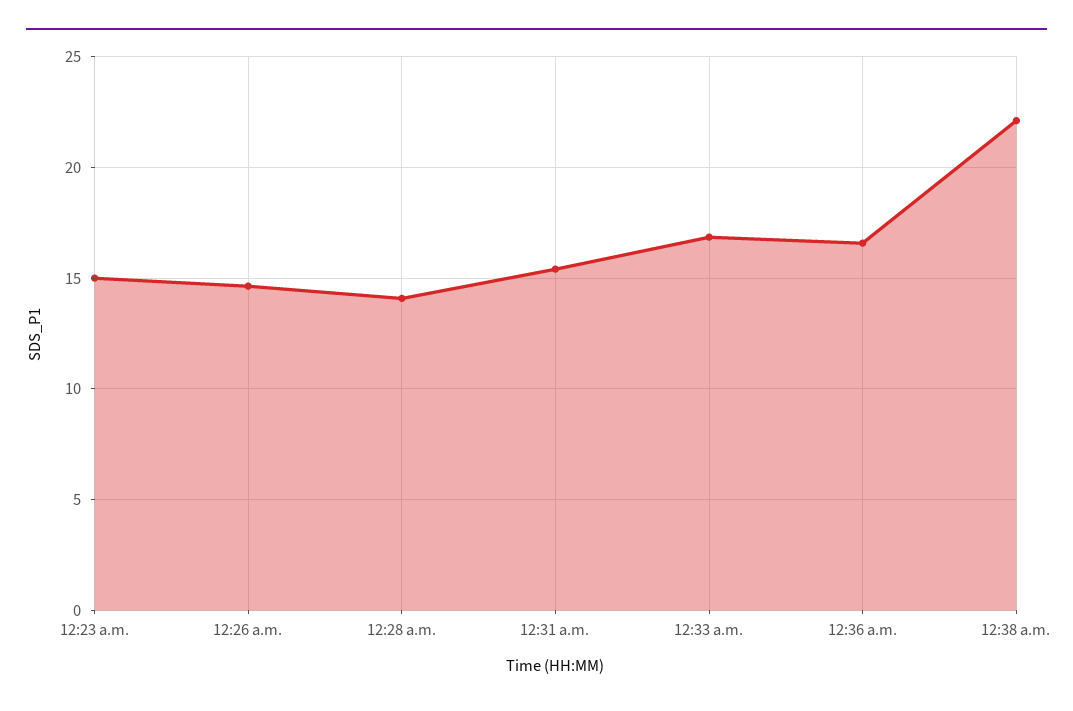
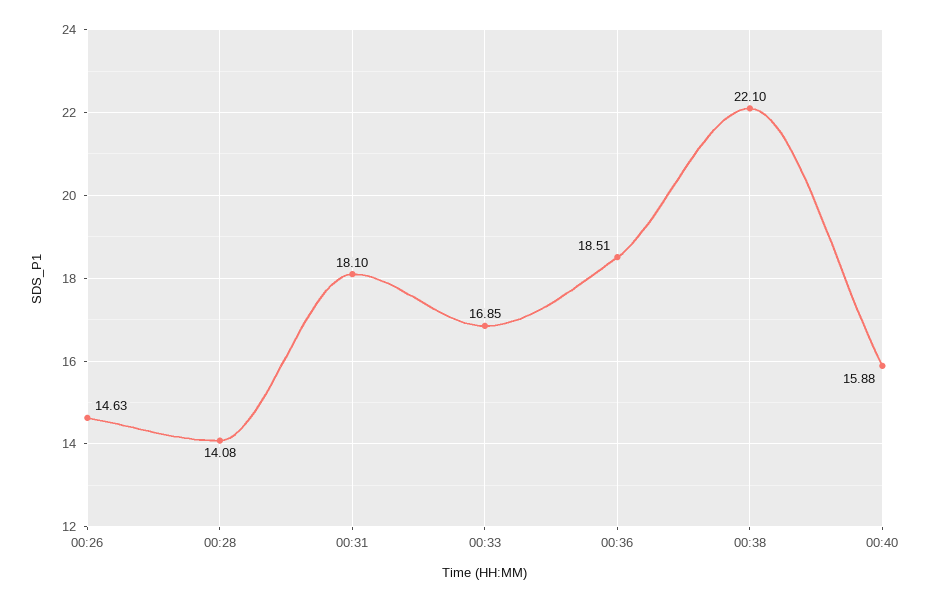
12:23 a.m.: 15 -> none
12:31 a.m.: 15.5 -> 18.1
12:36 a.m.: 16.5 -> 18.51
00:40: none -> 15.88

